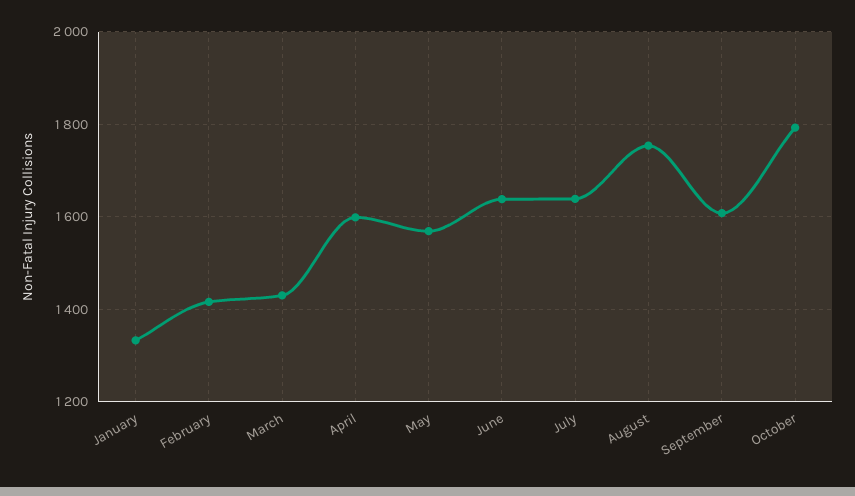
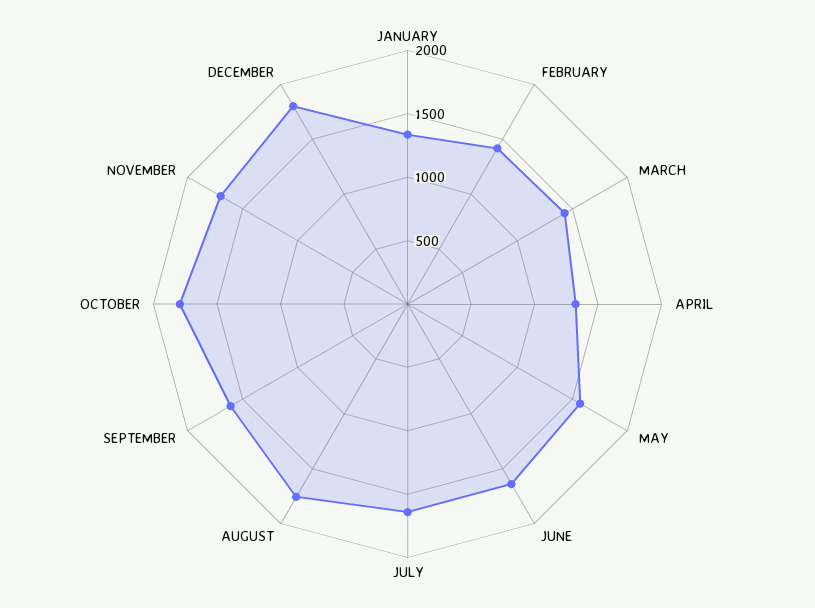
April: 1600 -> 1300
NOVEMBER: none -> 1700
DECEMBER: none -> 1800

